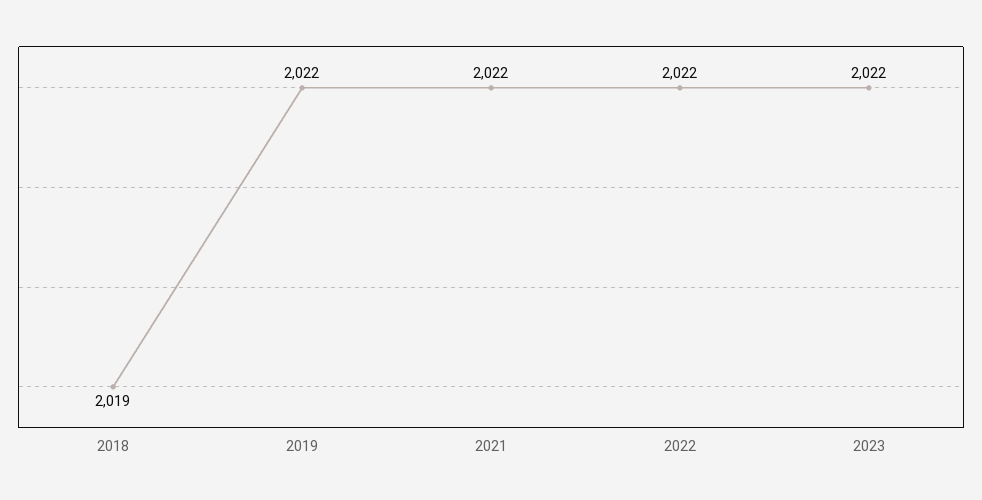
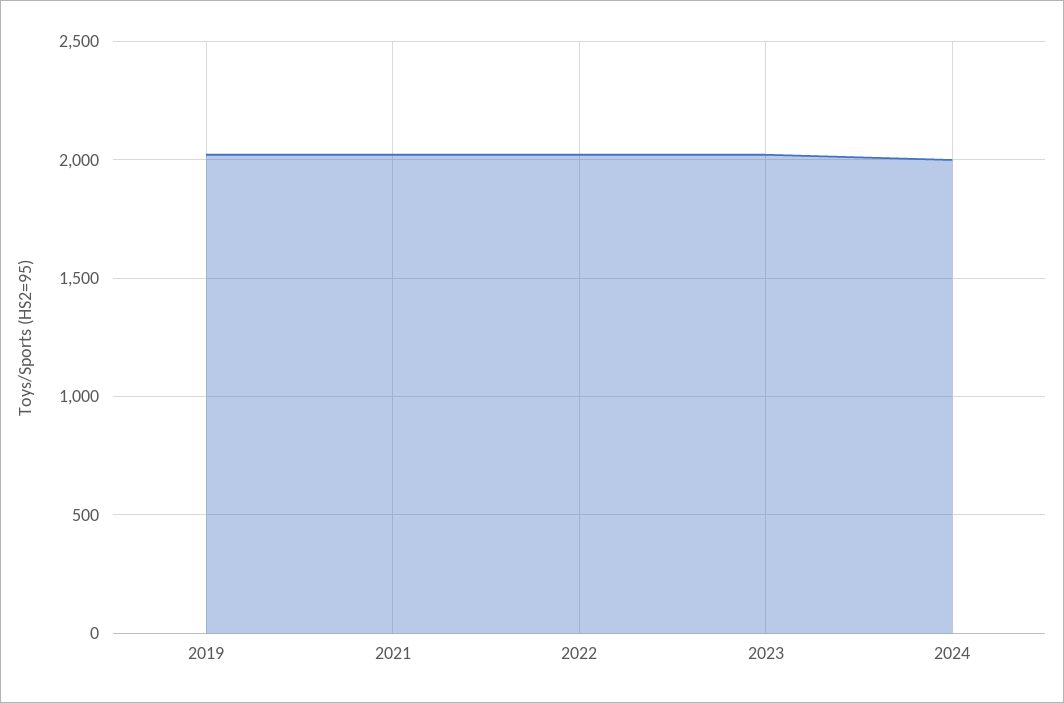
2018: 2019 -> none
2024: none -> 2000

